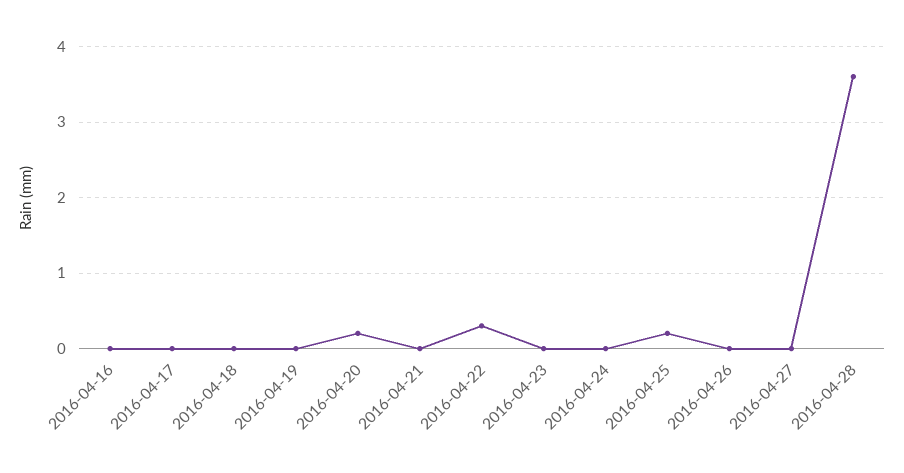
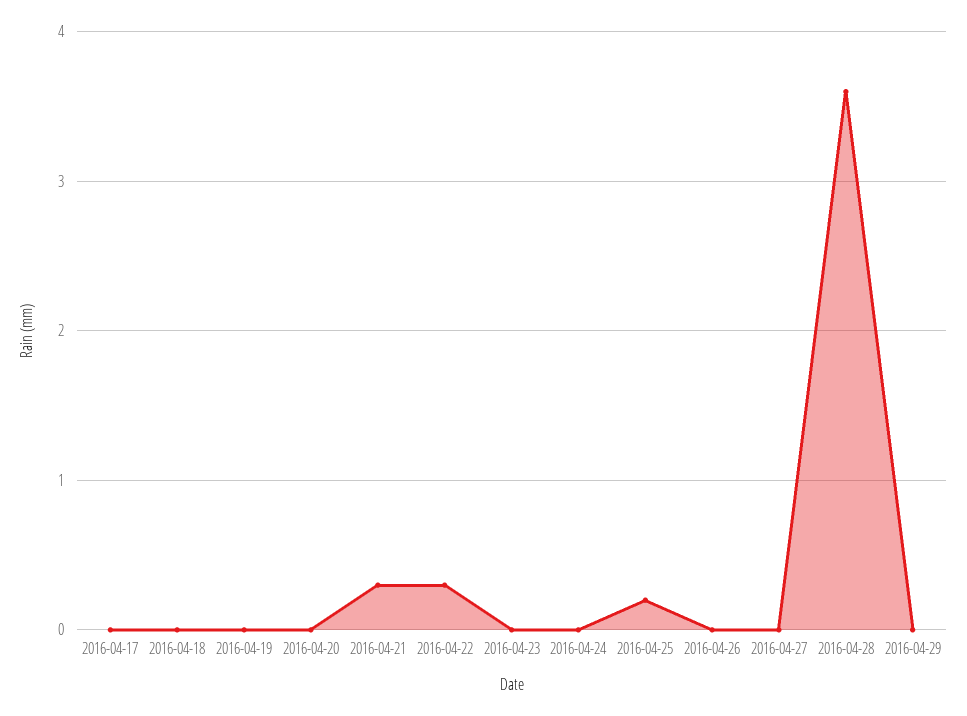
2016-04-16: 0 -> none
2016-04-20: 0.2 -> 0
2016-04-21: 0 -> 0.3
2016-04-29: none -> 0

